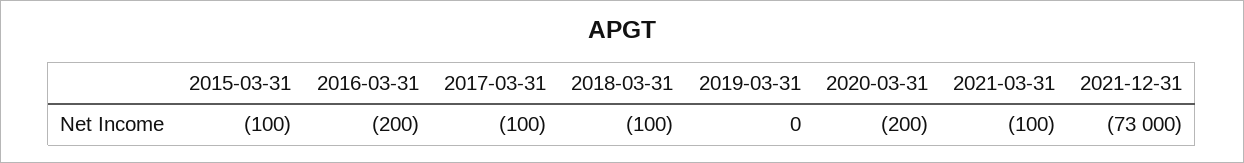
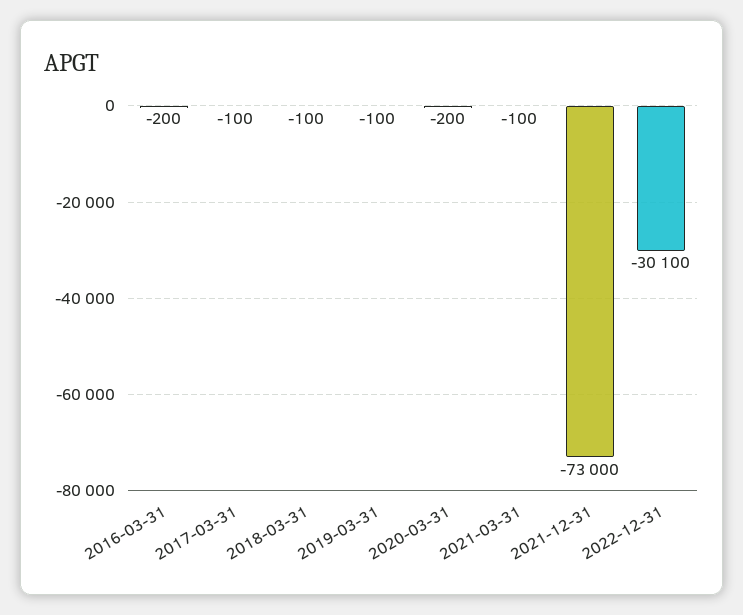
2015-03-31: -100 -> none
2019-03-31: 0 -> -100
2022-12-31: none -> -30100

